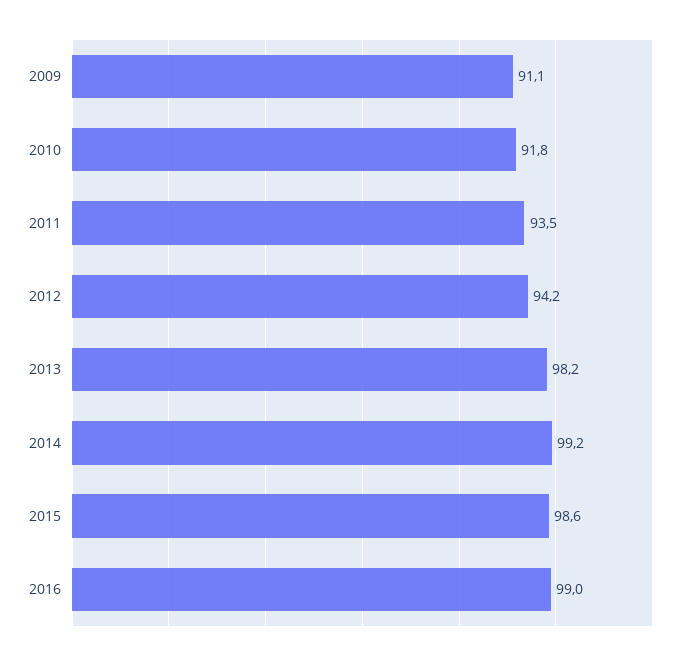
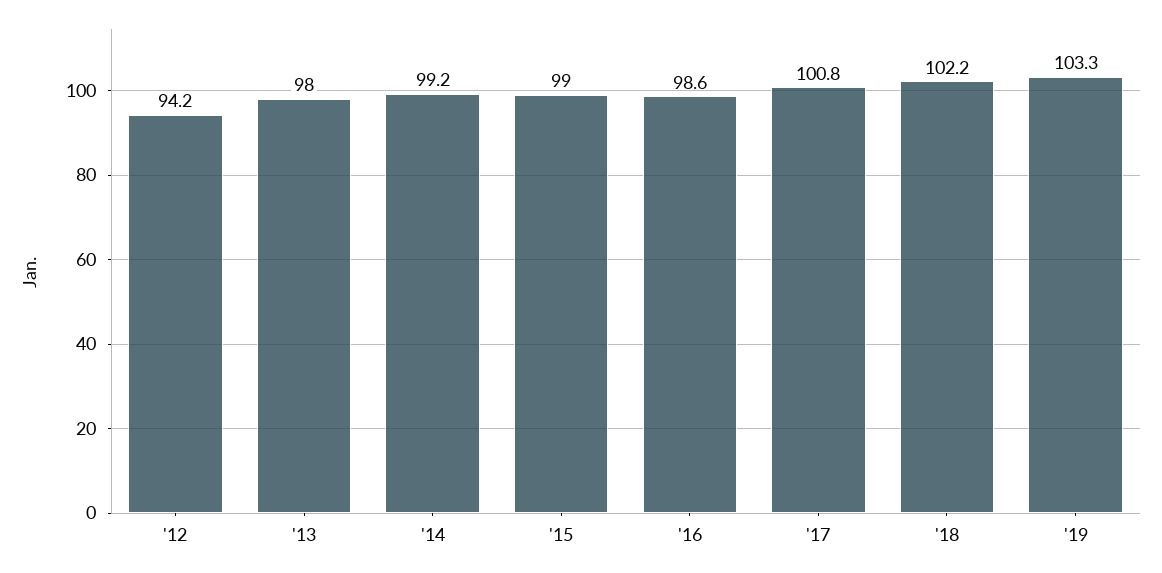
2009: 91.1 -> none
2010: 91.8 -> none
2011: 93.5 -> none
2013: 98.2 -> 98
2015: 98.6 -> 99
2016: 99 -> 98.6
'17: none -> 100.8
'18: none -> 102.2
'19: none -> 103.3

